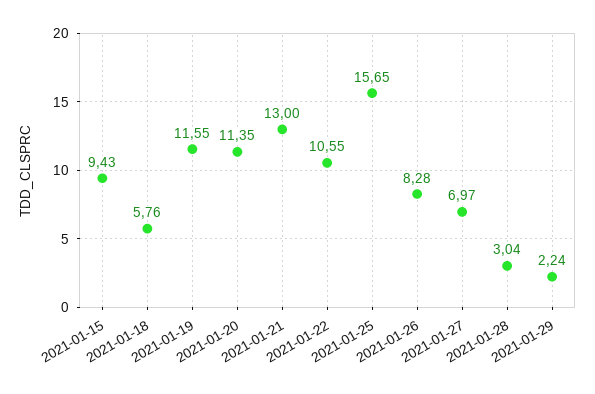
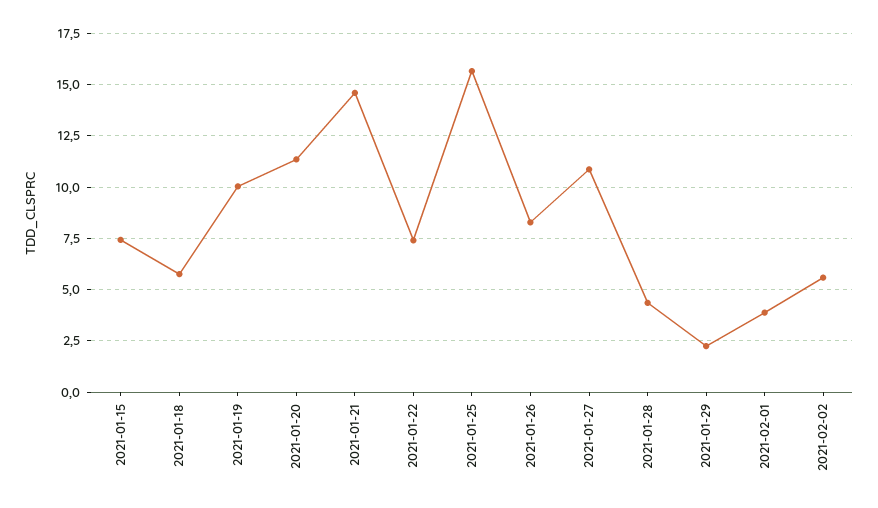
2021-01-15: 9.43 -> 7.5
2021-01-19: 11.55 -> 10
2021-01-21: 13 -> 14.5
2021-01-22: 10.55 -> 7.5
2021-01-27: 6.97 -> 11
2021-01-28: 3.04 -> 4.5
2021-02-01: none -> 4
2021-02-02: none -> 5.5

